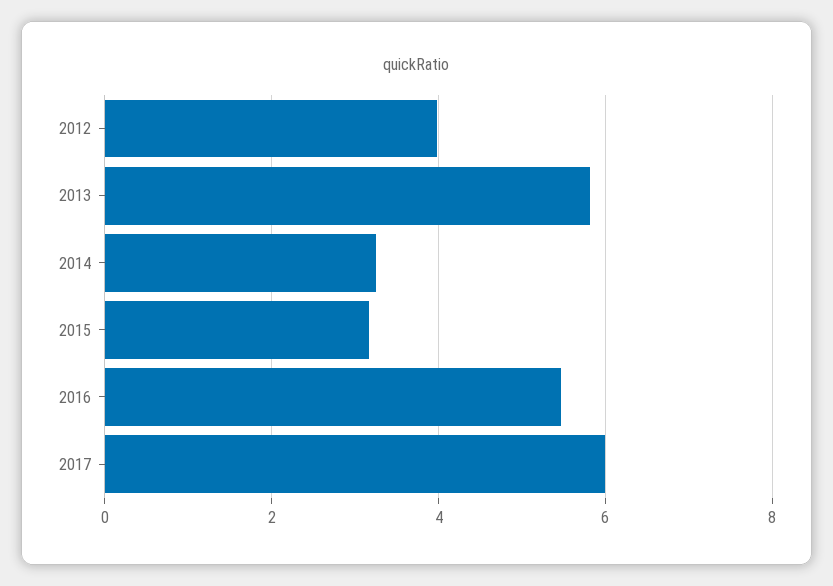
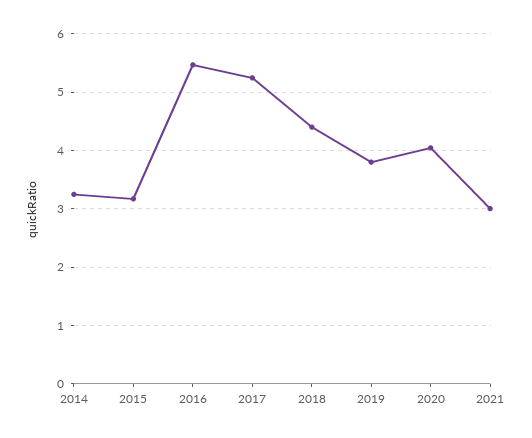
2012: 4 -> none
2013: 5.8 -> none
2017: 6 -> 5.2
2018: none -> 4.4
2019: none -> 3.8
2020: none -> 4
2021: none -> 3

